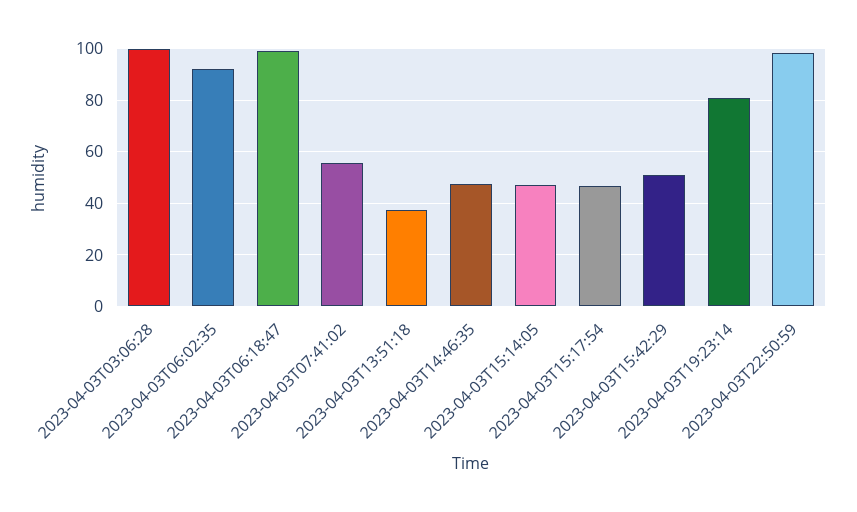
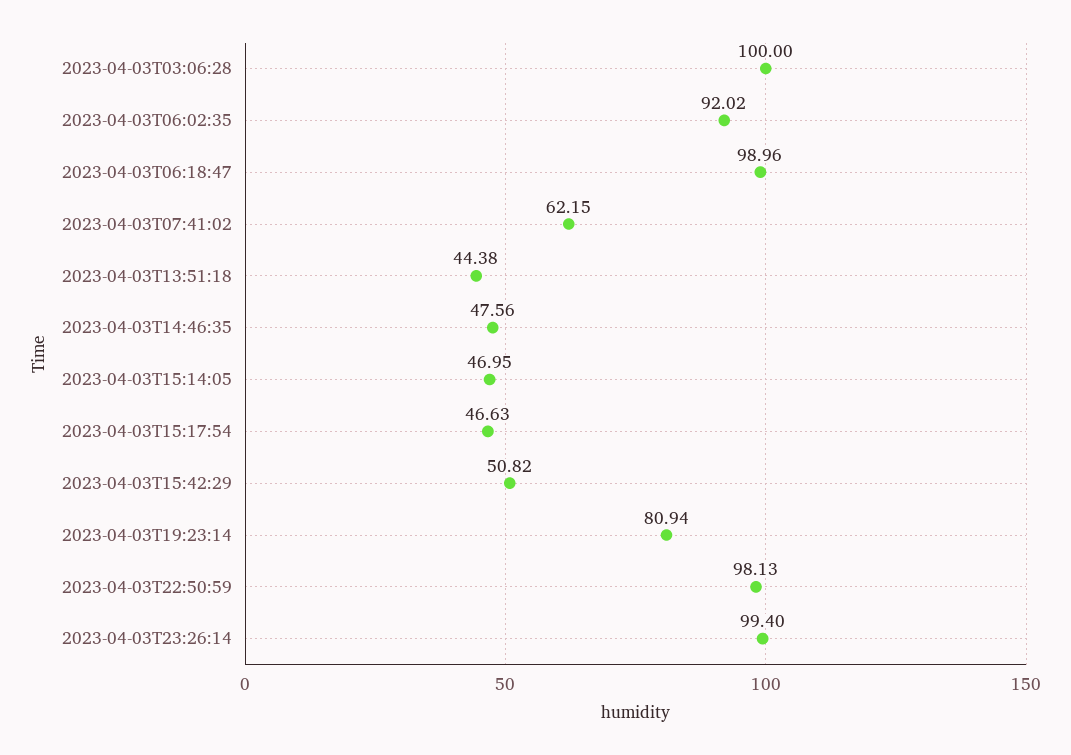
2023-04-03T07:41:02: 55 -> 62.15
2023-04-03T13:51:18: 37.5 -> 44.38
2023-04-03T23:26:14: none -> 99.4

